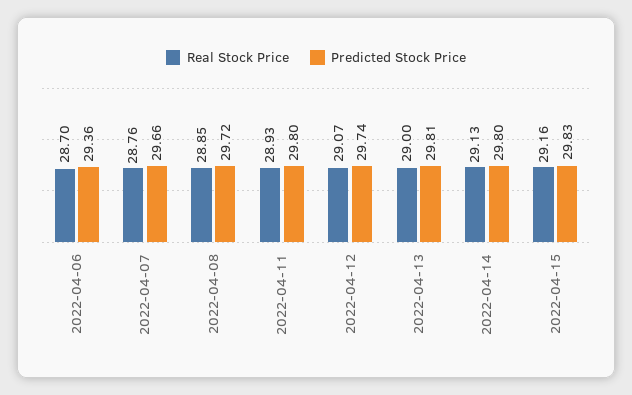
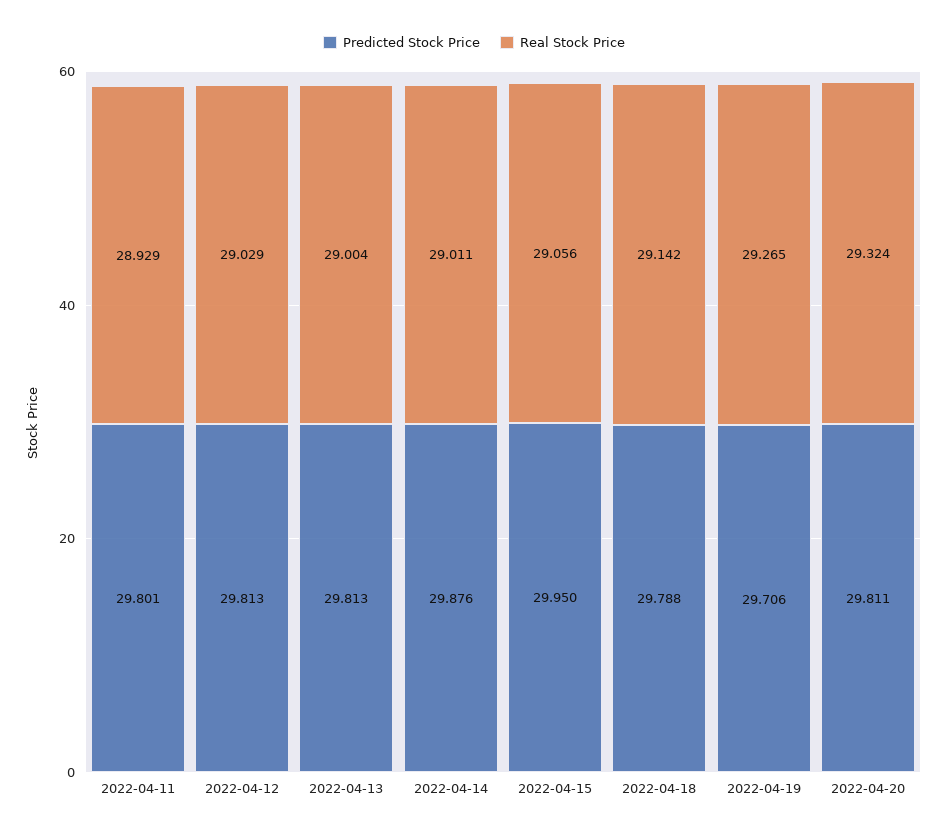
Real Stock Price, 2022-04-06: 28.7 -> none
Predicted Stock Price, 2022-04-06: 29.36 -> none
Real Stock Price, 2022-04-07: 28.76 -> none
Predicted Stock Price, 2022-04-07: 29.66 -> none
Real Stock Price, 2022-04-08: 28.85 -> none
Predicted Stock Price, 2022-04-08: 29.72 -> none
Real Stock Price, 2022-04-12: 29.07 -> 29.029
Predicted Stock Price, 2022-04-12: 29.74 -> 29.813
Real Stock Price, 2022-04-14: 29.13 -> 29.011
Predicted Stock Price, 2022-04-14: 29.8 -> 29.876
Real Stock Price, 2022-04-15: 29.16 -> 29.056
Predicted Stock Price, 2022-04-15: 29.83 -> 29.95
Predicted Stock Price, 2022-04-18: none -> 29.788
Real Stock Price, 2022-04-18: none -> 29.142
Predicted Stock Price, 2022-04-19: none -> 29.706
Real Stock Price, 2022-04-19: none -> 29.265
Predicted Stock Price, 2022-04-20: none -> 29.811
Real Stock Price, 2022-04-20: none -> 29.324

